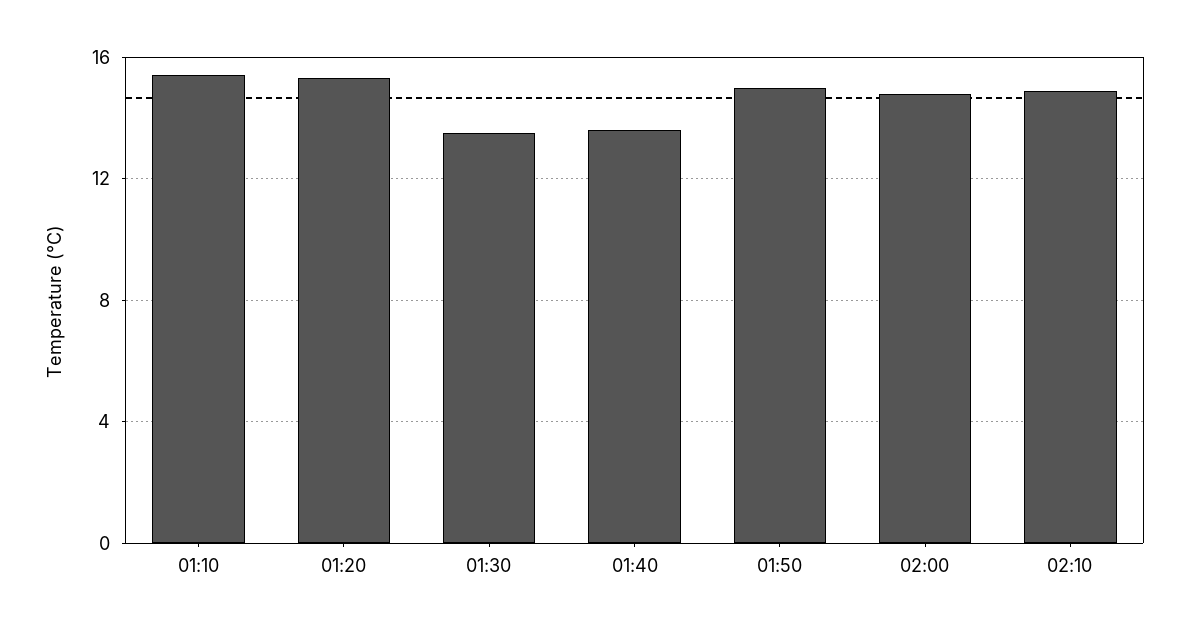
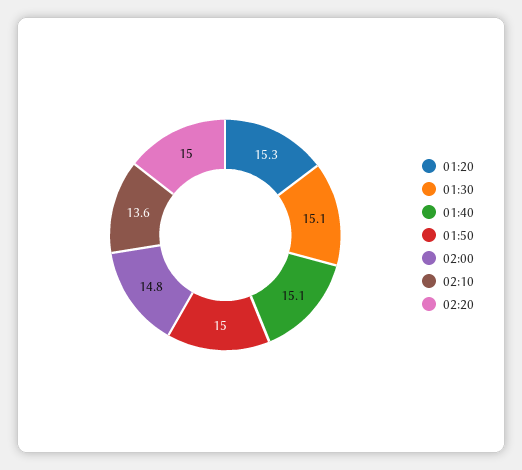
01:10: 15.5 -> none
01:30: 13.5 -> 15.1
01:40: 13.5 -> 15.1
02:10: 15 -> 13.6
02:20: none -> 15

